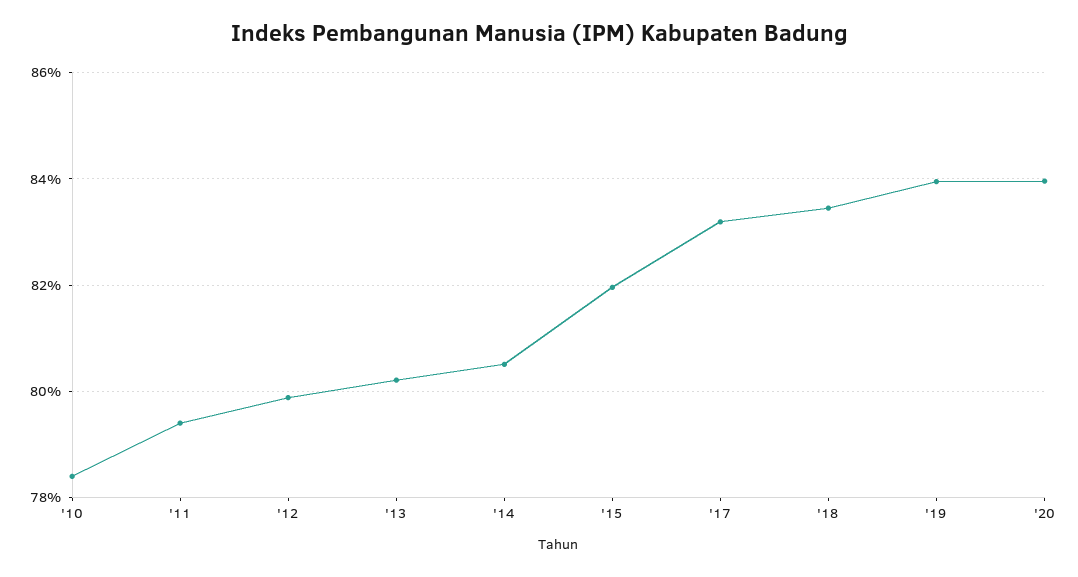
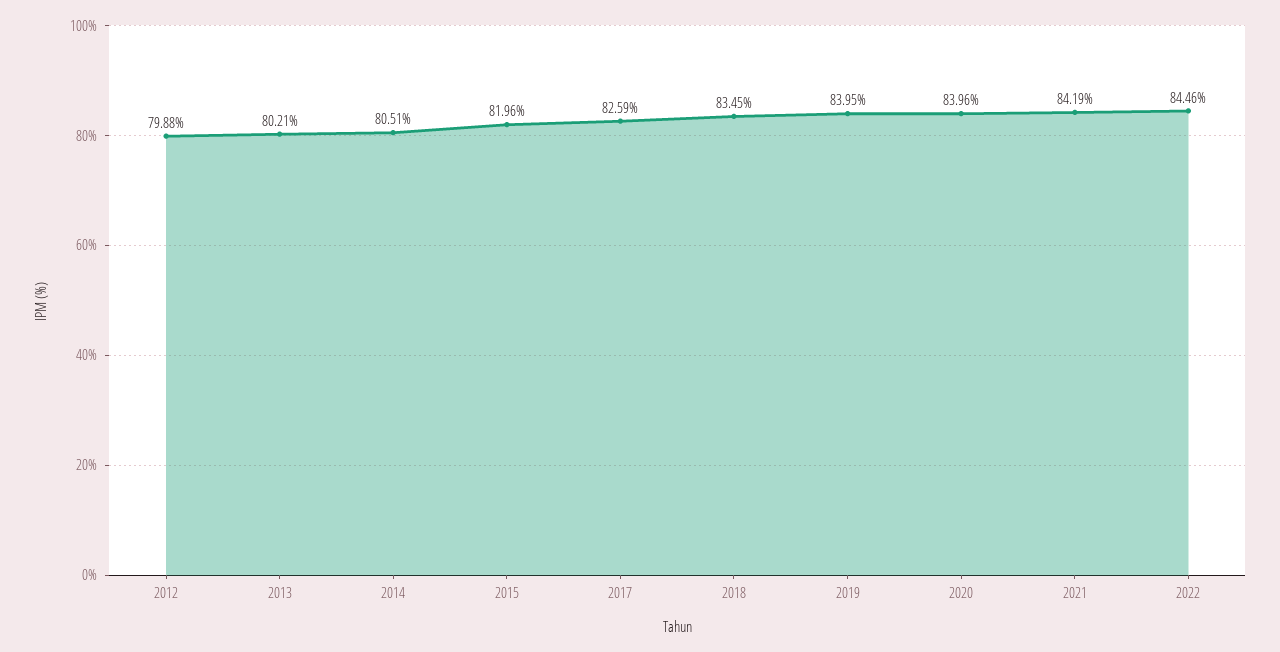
'10: 78.4 -> none
'11: 79.4 -> none
'17: 83.2 -> 82.59
2021: none -> 84.19
2022: none -> 84.46

